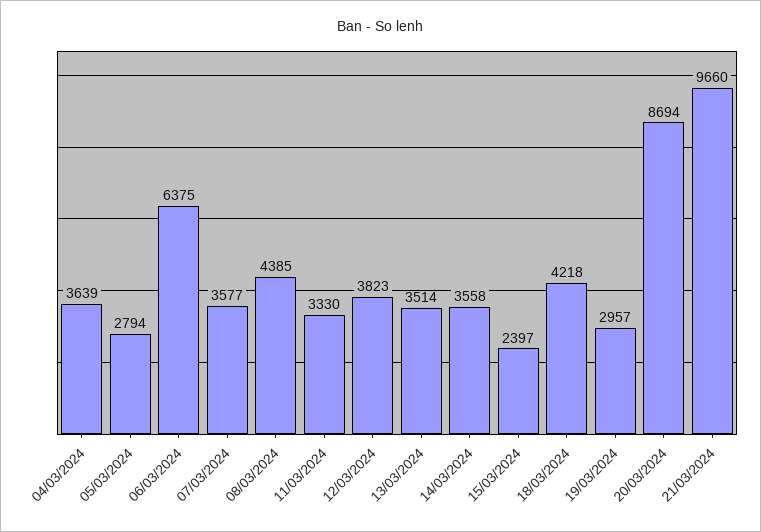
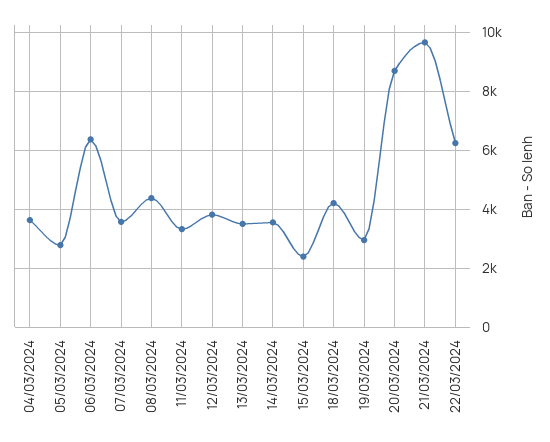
22/03/2024: none -> 6250

